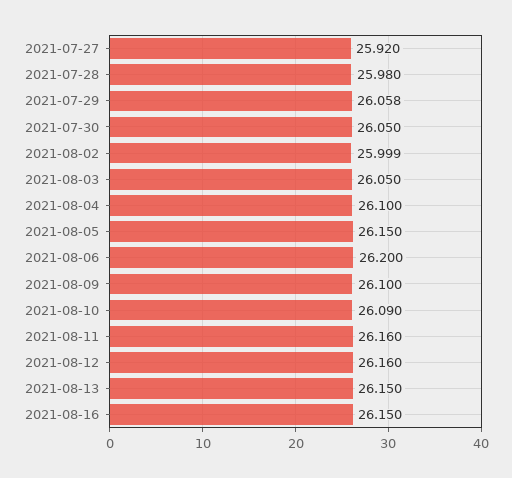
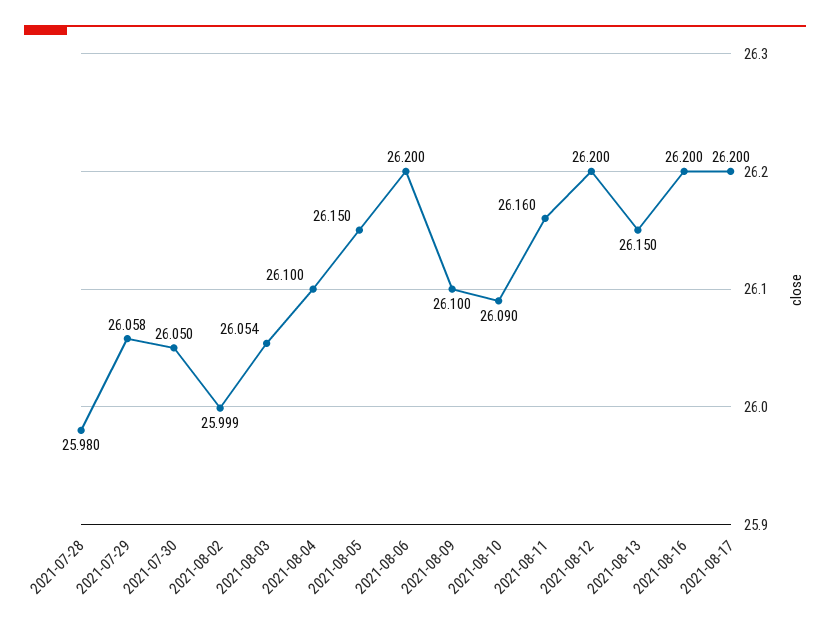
2021-07-27: 25.92 -> none
2021-08-03: 26.05 -> 26.054
2021-08-12: 26.16 -> 26.2
2021-08-16: 26.15 -> 26.2
2021-08-17: none -> 26.2

